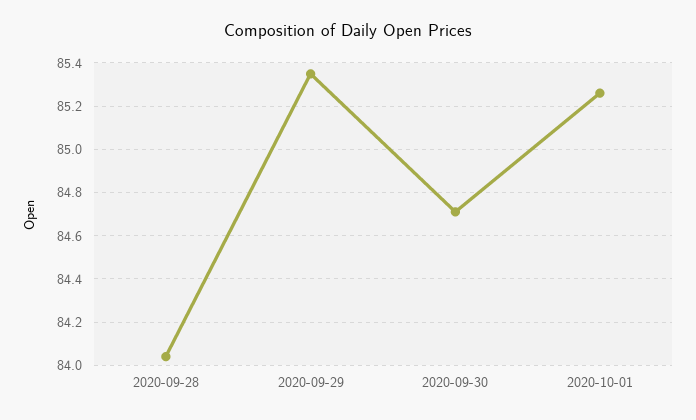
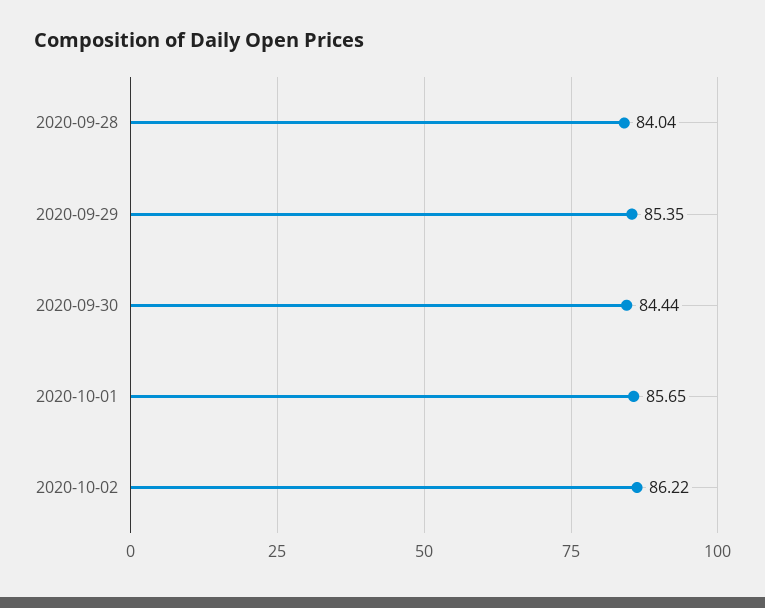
2020-09-30: 84.7 -> 84.44
2020-10-01: 85.25 -> 85.65
2020-10-02: none -> 86.22

